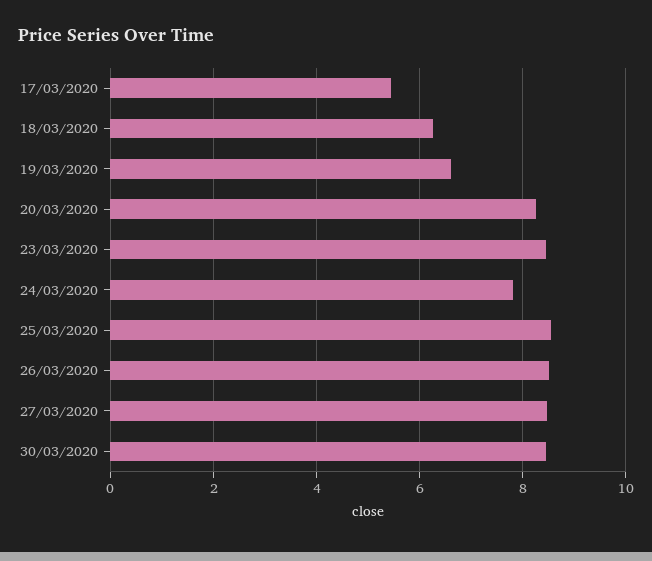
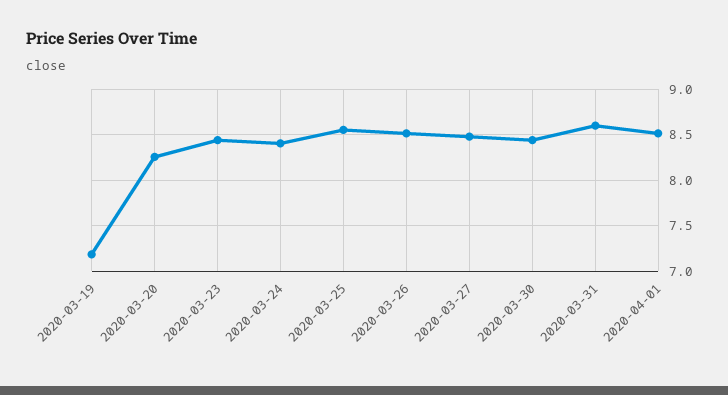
17/03/2020: 5.4 -> none
18/03/2020: 6.2 -> none
19/03/2020: 6.6 -> 7.2
24/03/2020: 7.8 -> 8.4
2020-03-31: none -> 8.6
2020-04-01: none -> 8.5

